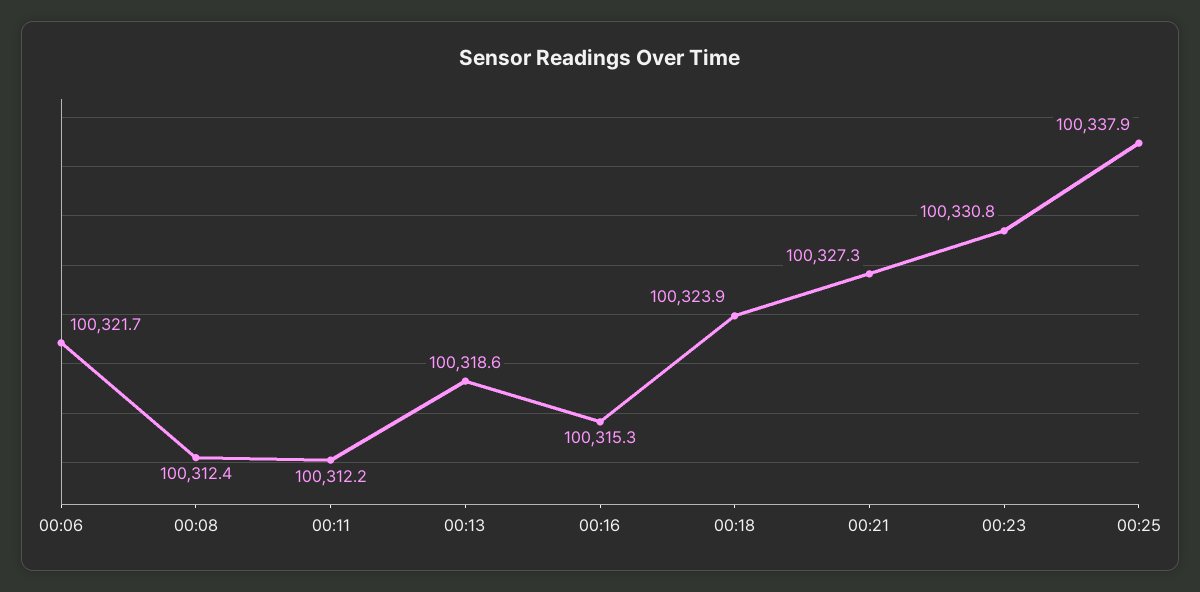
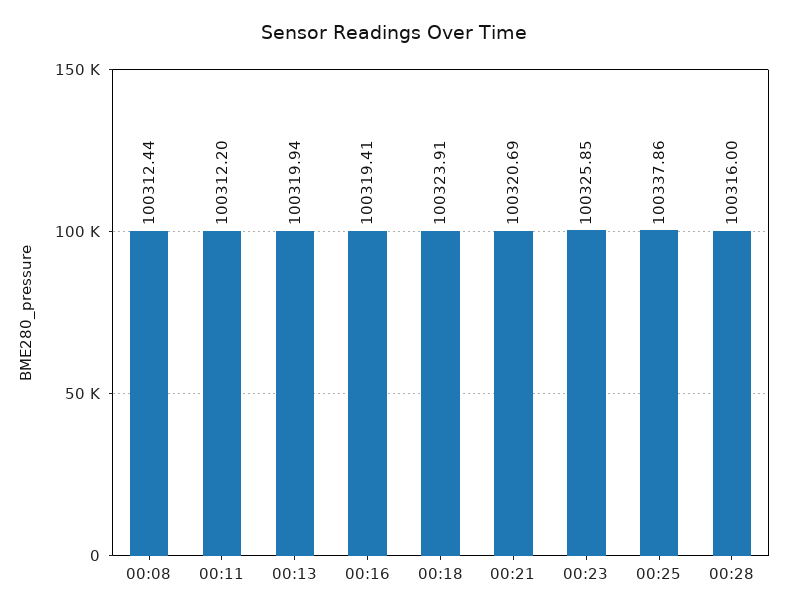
00:06: 100321.7 -> none
00:13: 100318.6 -> 100319.94
00:16: 100315.3 -> 100319.41
00:21: 100327.3 -> 100320.69
00:23: 100330.8 -> 100325.85
00:28: none -> 100316

